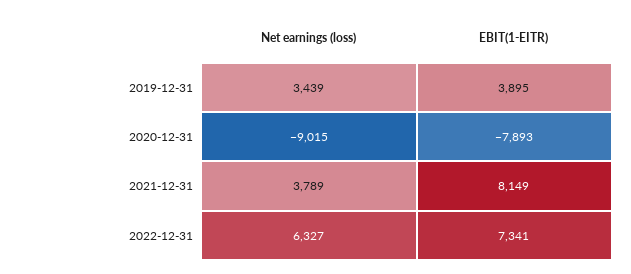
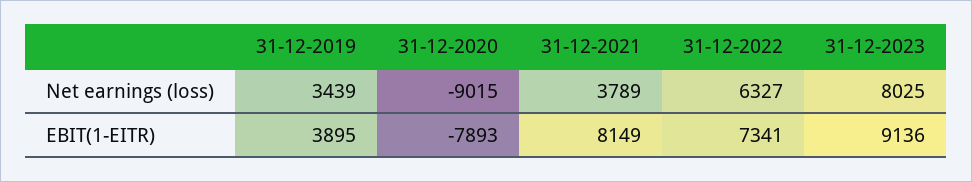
Net earnings (loss), 31-12-2023: none -> 8025
EBIT(1-EITR), 31-12-2023: none -> 9136

